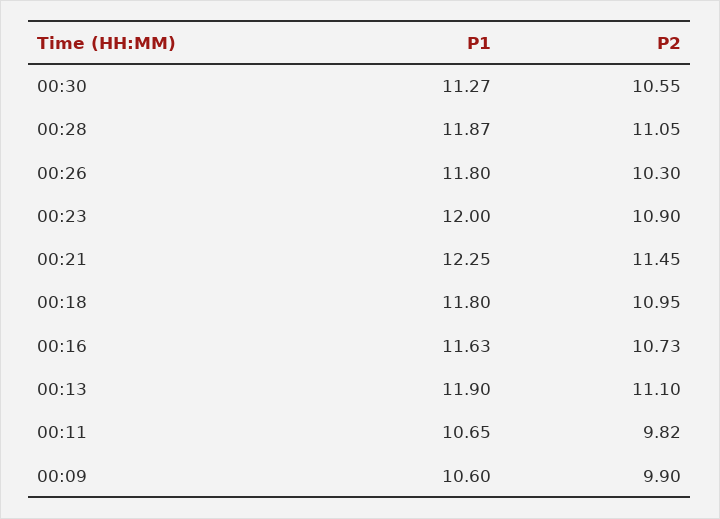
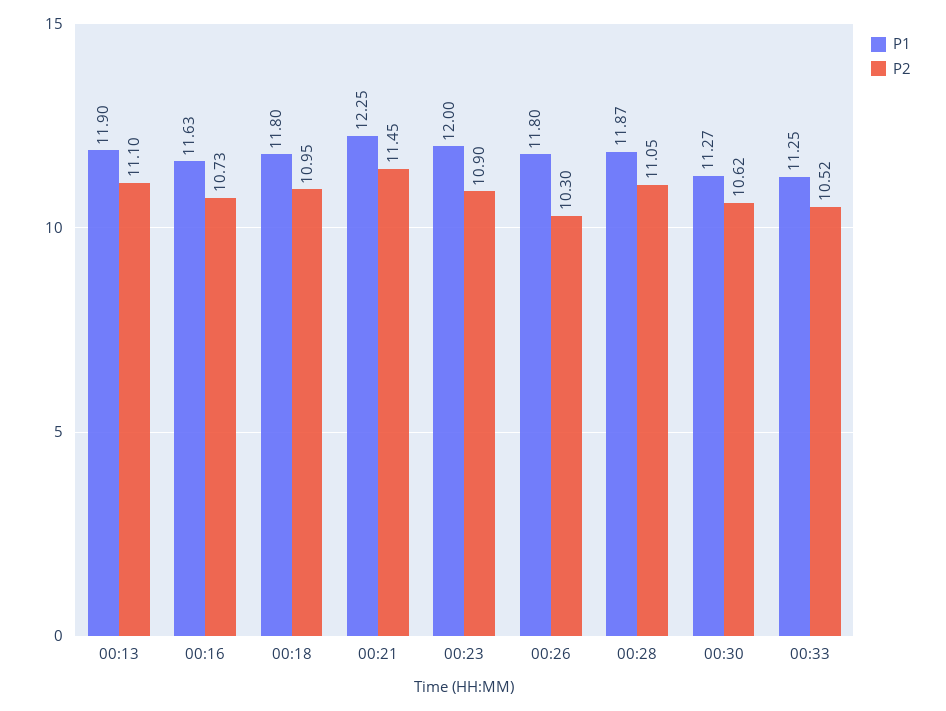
P2, 00:30: 10.55 -> 10.62
P1, 00:11: 10.65 -> none
P2, 00:11: 9.82 -> none
P1, 00:09: 10.6 -> none
P2, 00:09: 9.9 -> none
P1, 00:33: none -> 11.25
P2, 00:33: none -> 10.52

